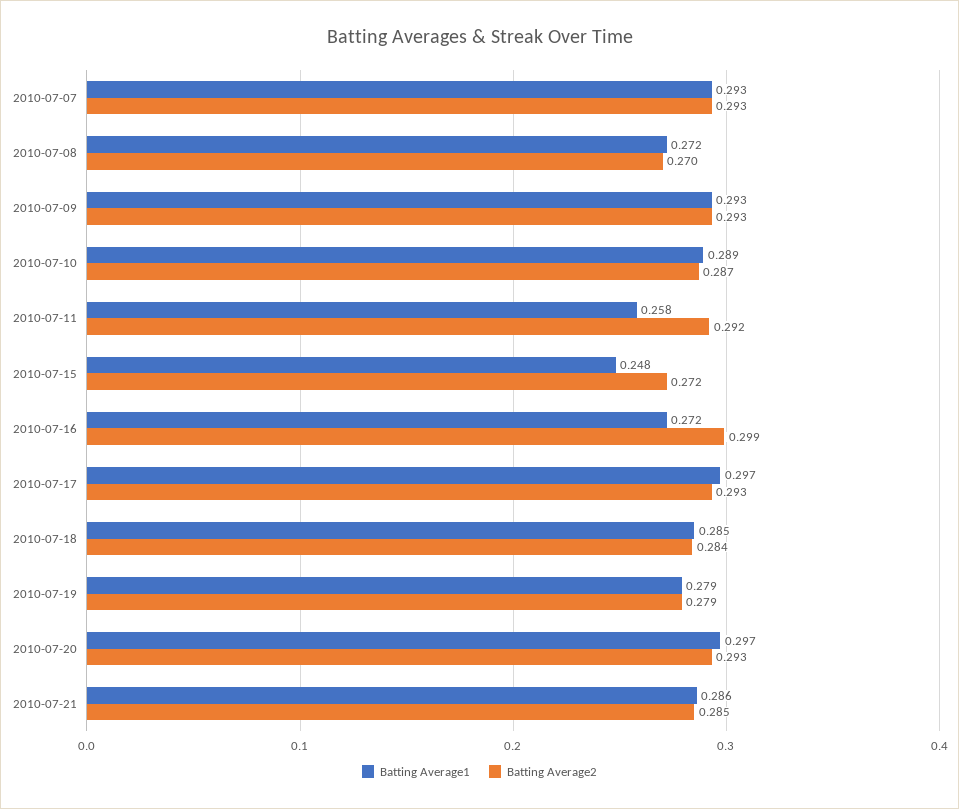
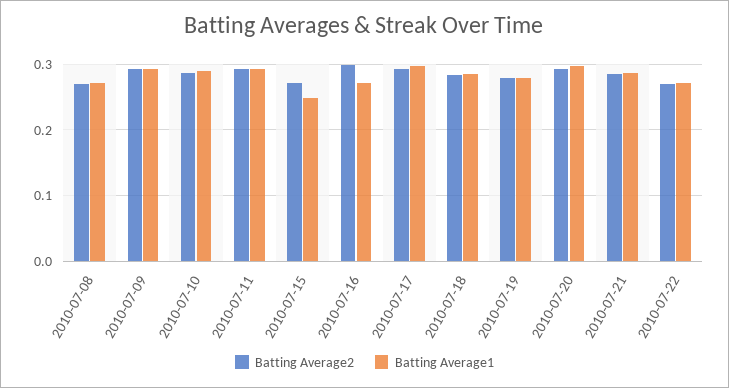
Batting Average1, 2010-07-07: 0.293 -> none
Batting Average2, 2010-07-07: 0.293 -> none
Batting Average1, 2010-07-11: 0.258 -> 0.29
Batting Average2, 2010-07-22: none -> 0.27
Batting Average1, 2010-07-22: none -> 0.27

